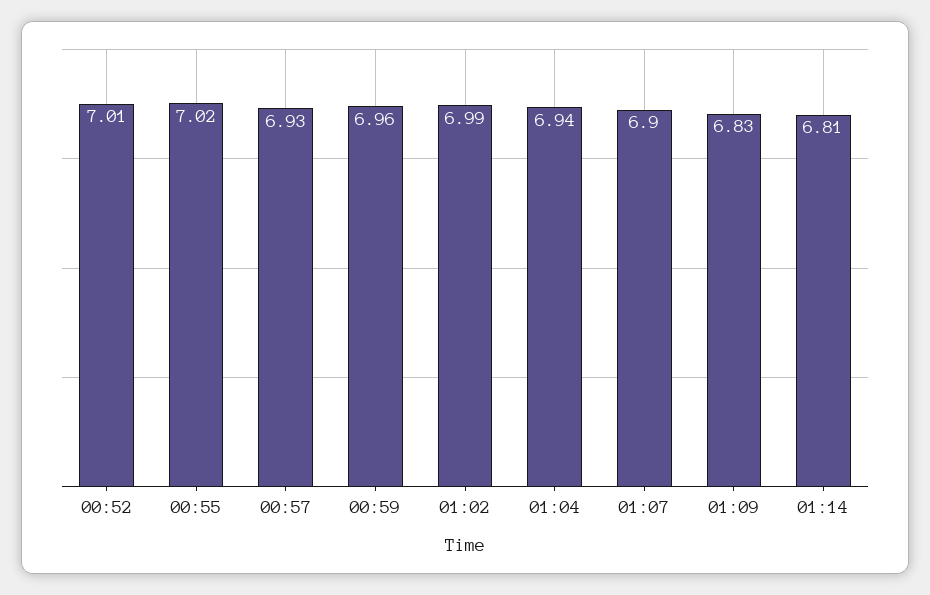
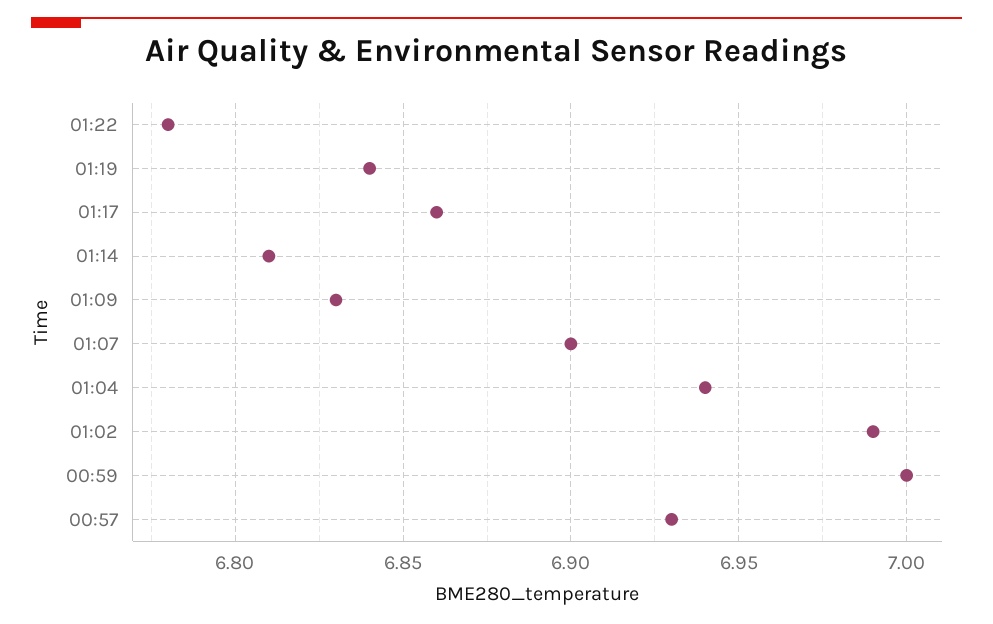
00:52: 7.01 -> none
00:55: 7.02 -> none
00:59: 6.96 -> 7
01:22: none -> 6.78
01:19: none -> 6.84
01:17: none -> 6.86

